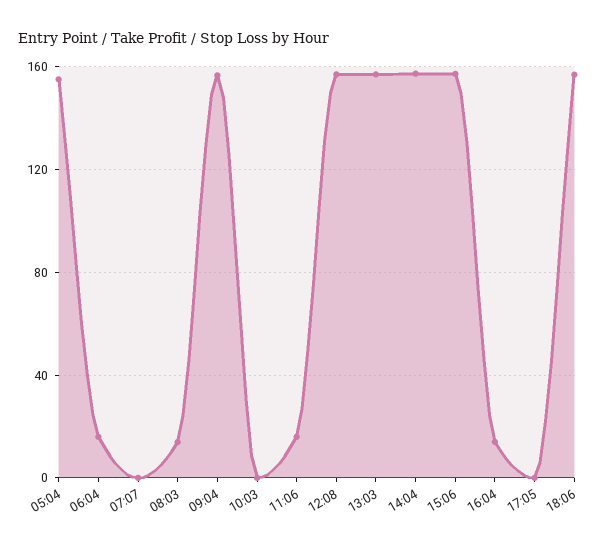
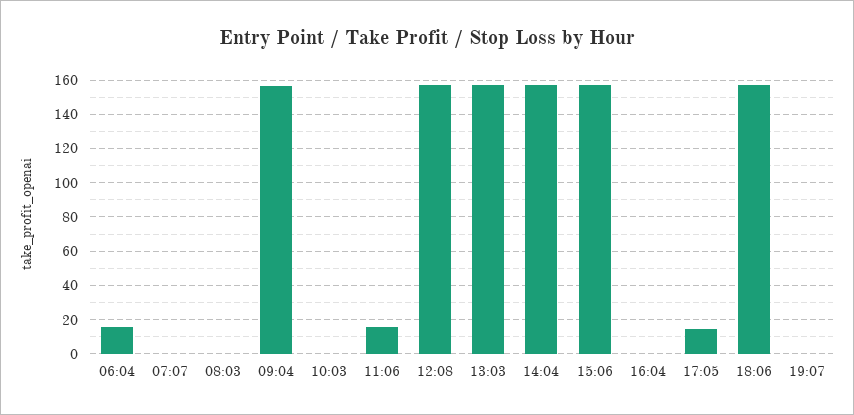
05:04: 155 -> none
08:03: 15 -> 0
16:04: 15 -> 0
17:05: 0 -> 15
19:07: none -> 0

